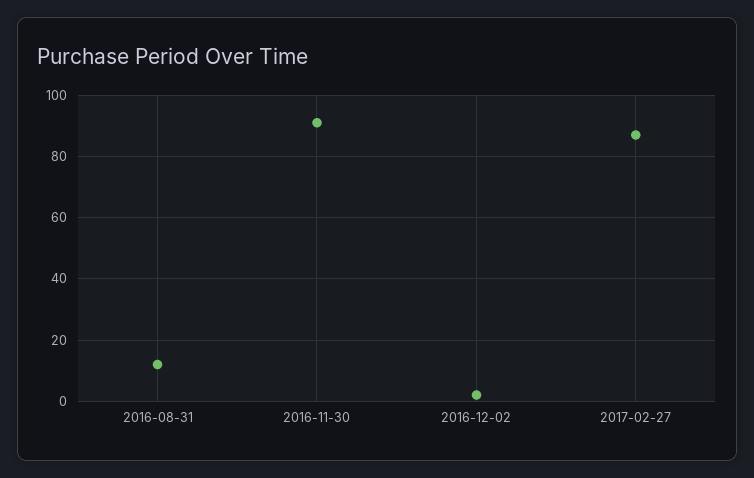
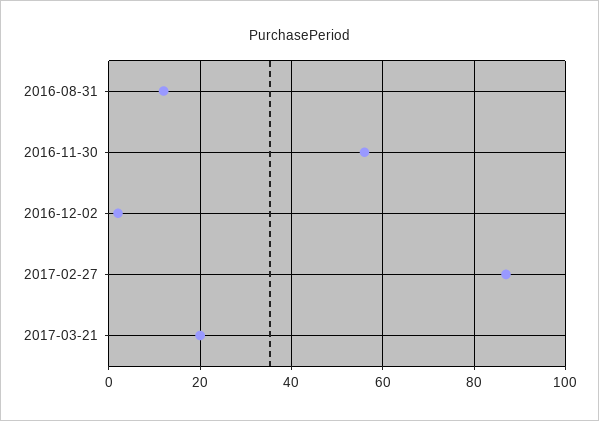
2016-11-30: 90 -> 55
2017-03-21: none -> 20

